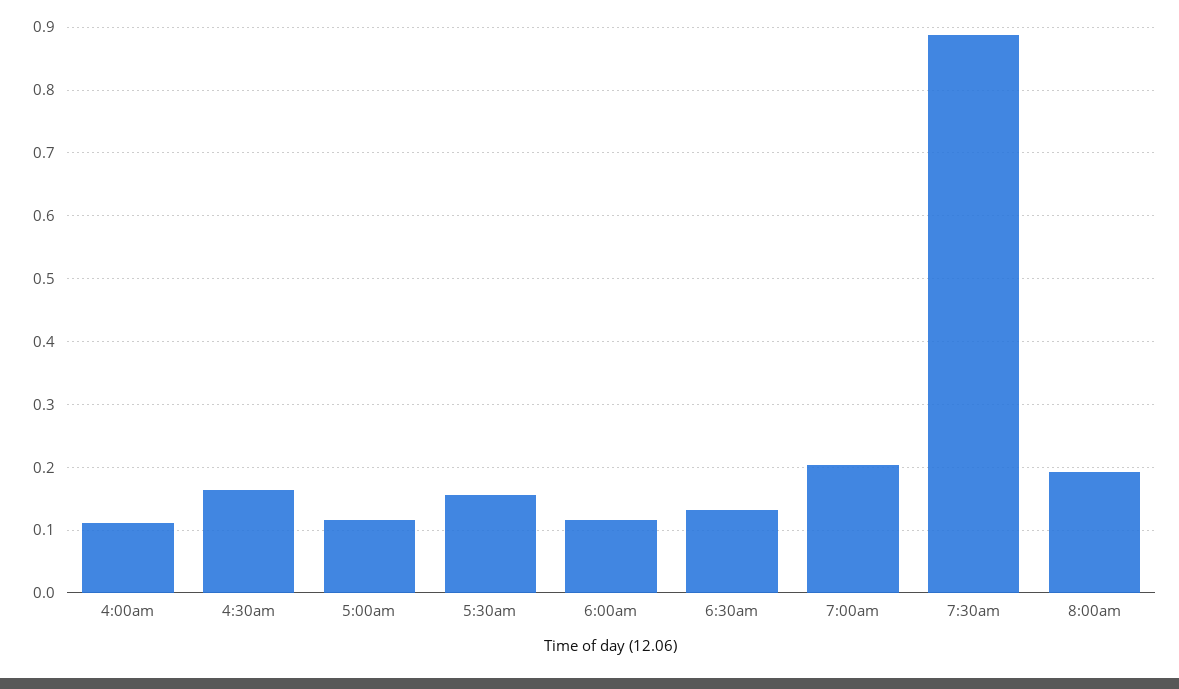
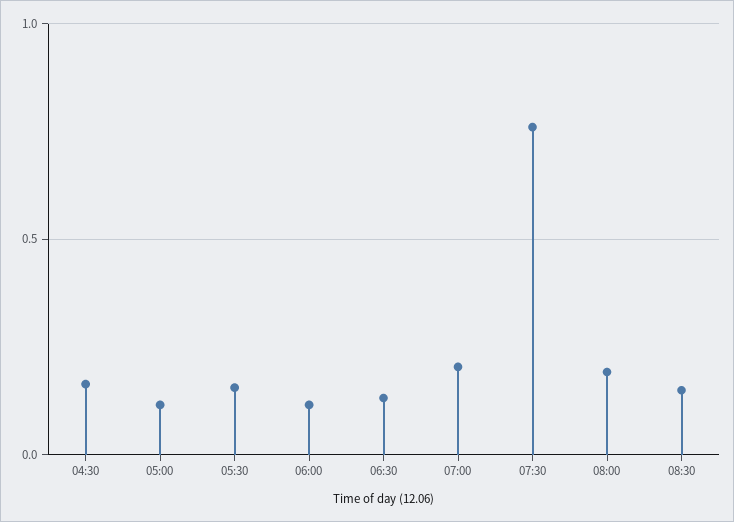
4:00am: 0.11 -> none
7:30am: 0.89 -> 0.75
08:30: none -> 0.15

